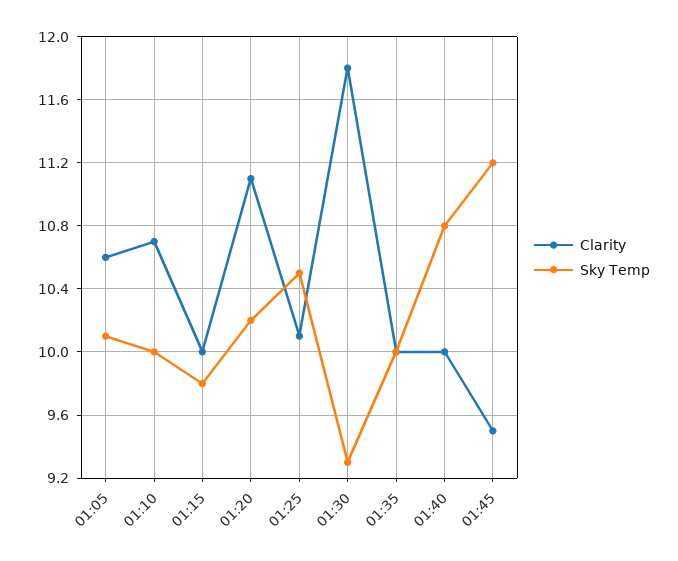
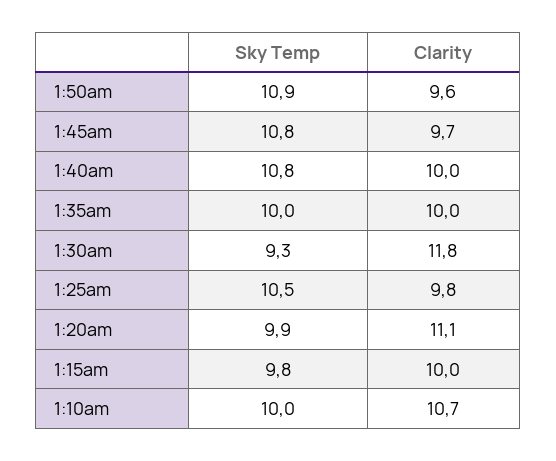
Clarity, 01:05: 10.6 -> none
Sky Temp, 01:05: 10.1 -> none
Sky Temp, 01:20: 10.2 -> 9.9
Clarity, 01:25: 10.1 -> 9.8
Clarity, 01:45: 9.5 -> 9.7
Sky Temp, 01:45: 11.2 -> 10.8
Sky Temp, 1:50am: none -> 10.9
Clarity, 1:50am: none -> 9.6

